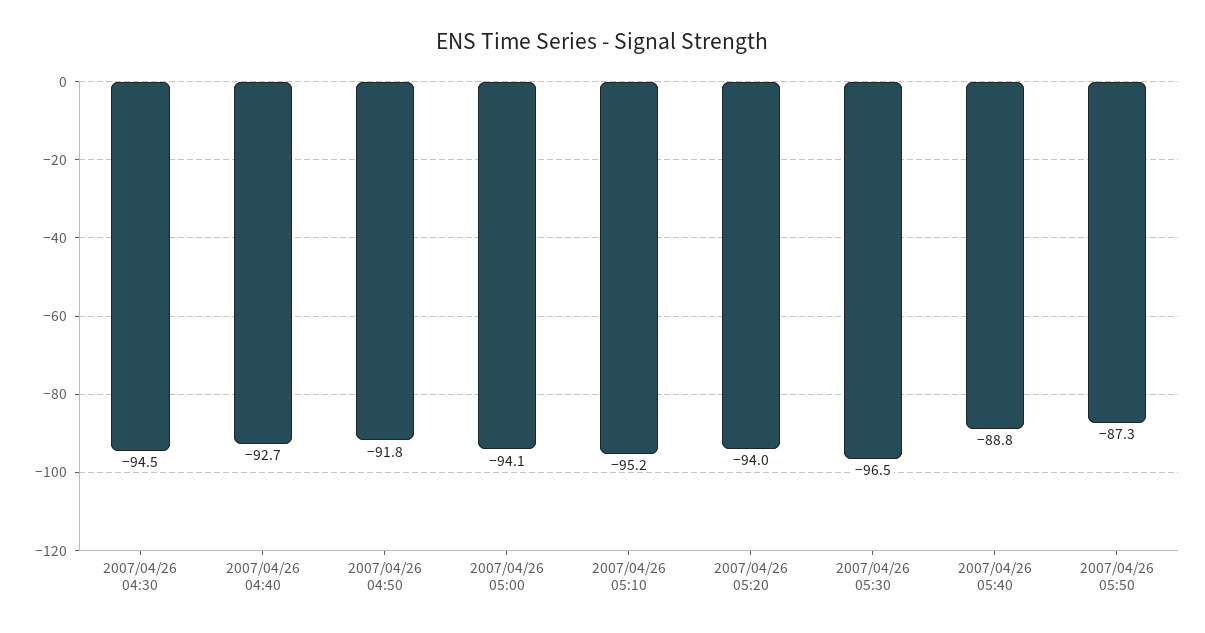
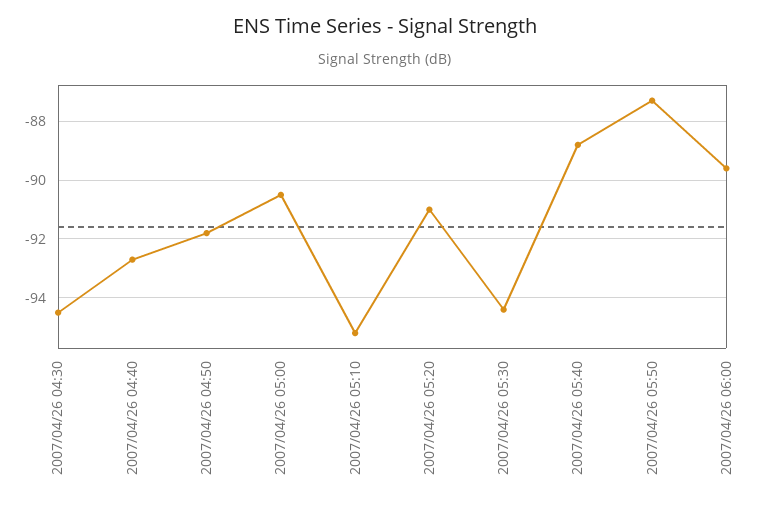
2007/04/26 05:00: -94.1 -> -90.5
2007/04/26 05:20: -94 -> -91
2007/04/26 05:30: -96.5 -> -94.5
2007/04/26 06:00: none -> -89.5

